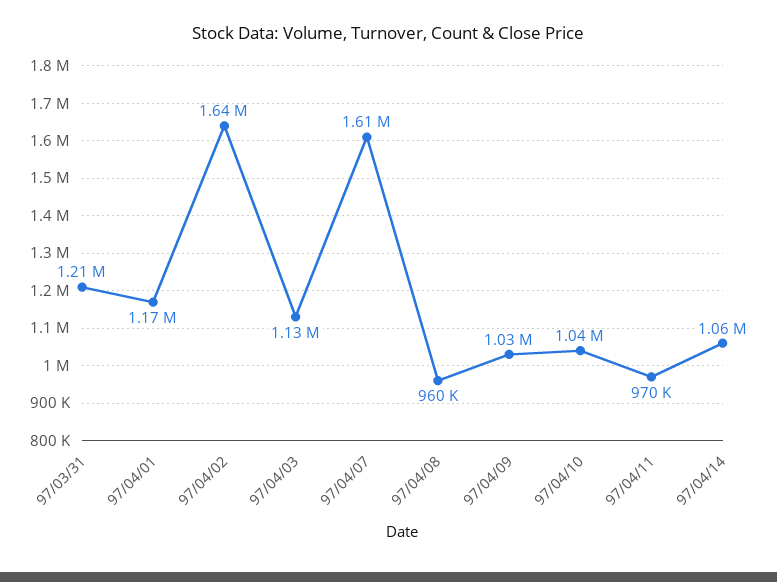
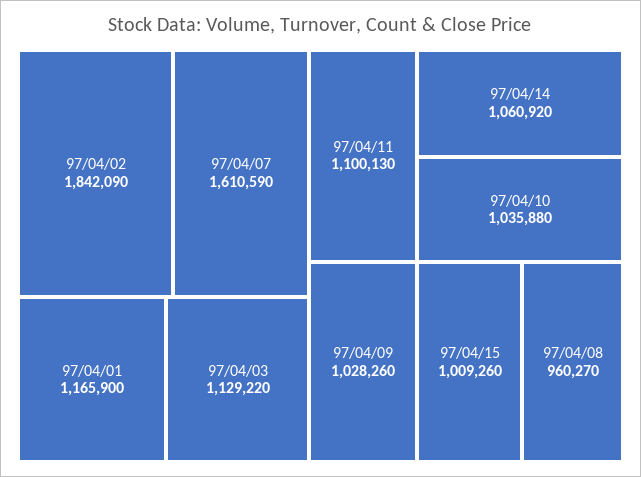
97/03/31: 1210000 -> none
97/04/02: 1640000 -> 1842090
97/04/11: 970000 -> 1100130
97/04/15: none -> 1009260

